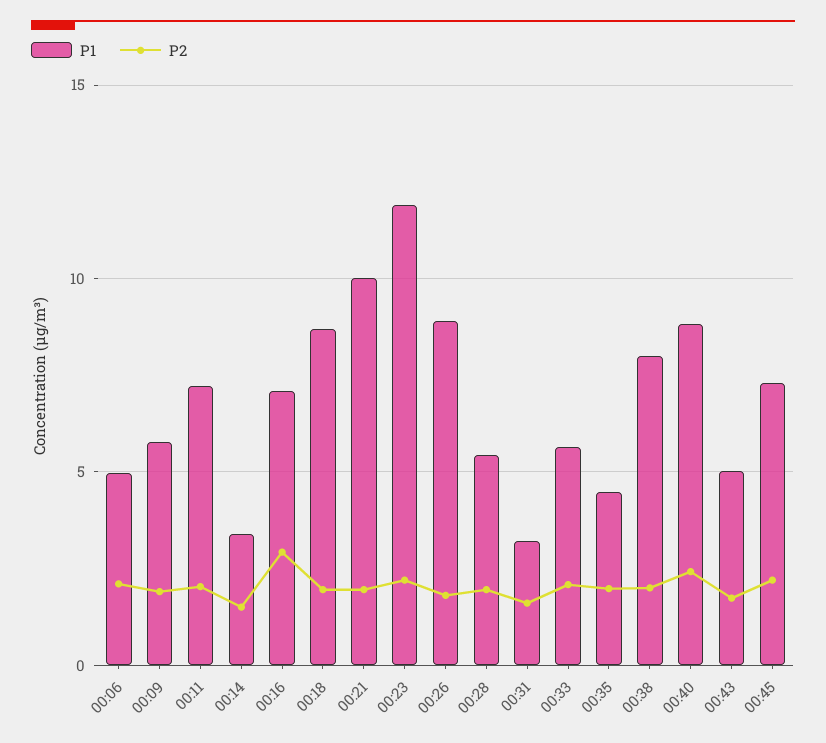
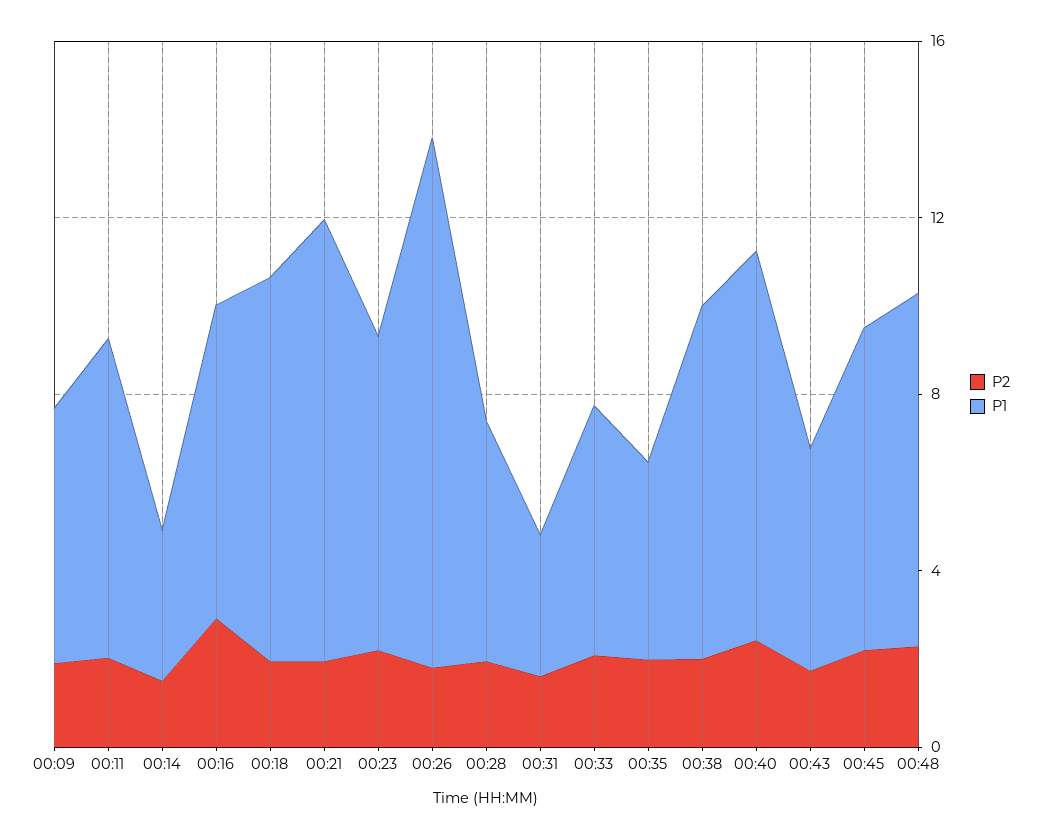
P1, 00:06: 5 -> none
P2, 00:06: 2 -> none
P1, 00:23: 12 -> 7
P1, 00:26: 9 -> 12
P2, 00:48: none -> 2
P1, 00:48: none -> 8

